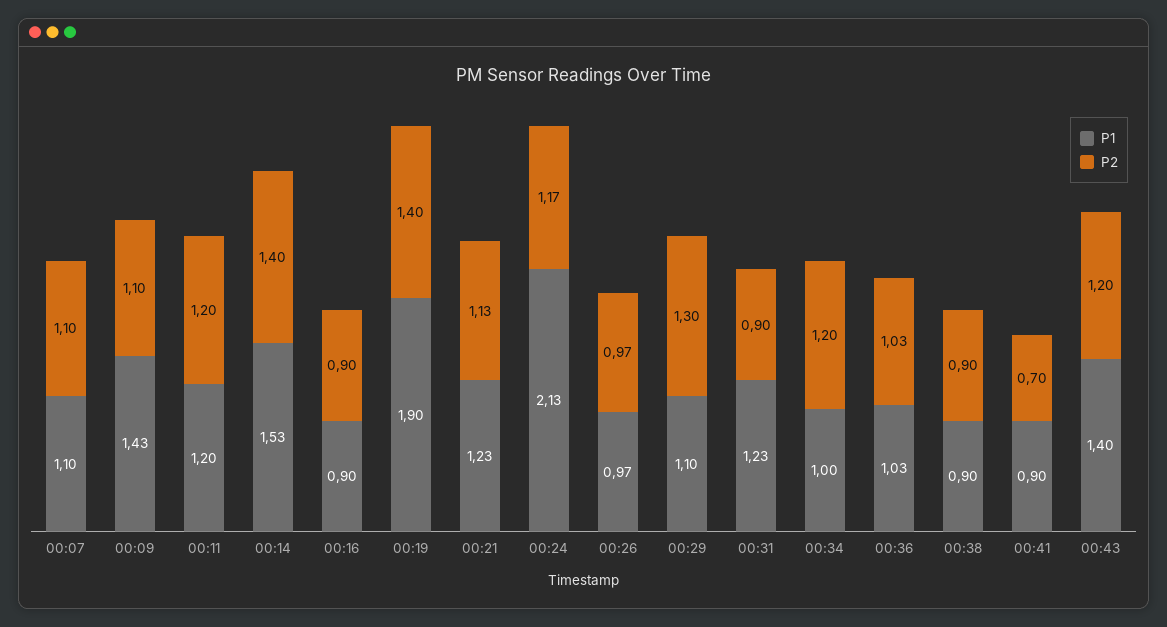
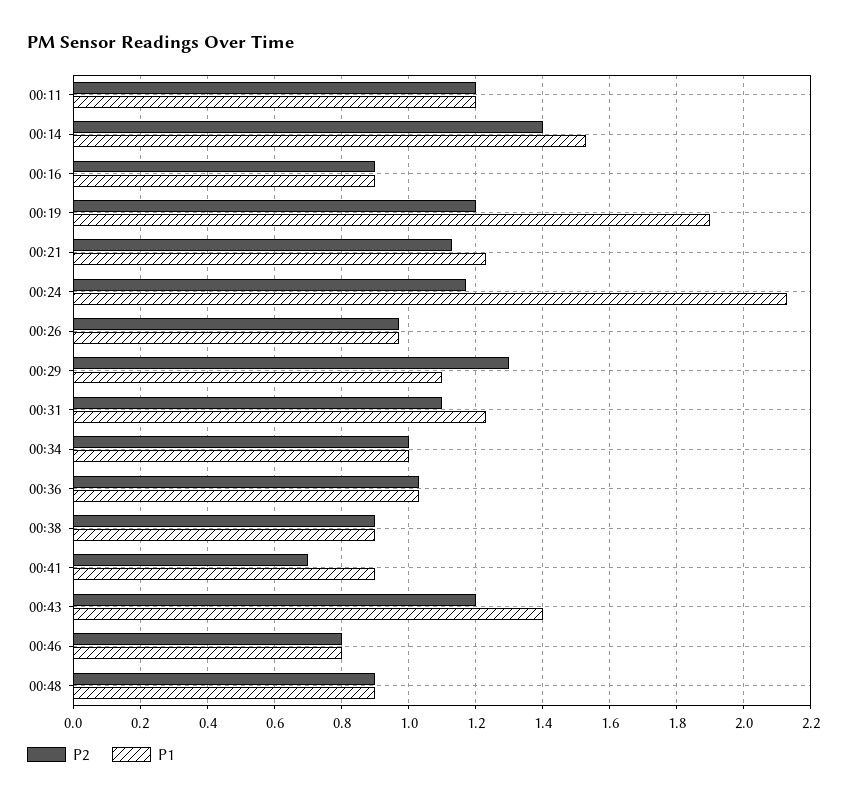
P1, 00:07: 1.1 -> none
P2, 00:07: 1.1 -> none
P1, 00:09: 1.43 -> none
P2, 00:09: 1.1 -> none
P2, 00:19: 1.4 -> 1.2
P2, 00:31: 0.9 -> 1.1
P2, 00:34: 1.2 -> 1
P2, 00:46: none -> 0.8
P1, 00:46: none -> 0.8
P2, 00:48: none -> 0.9
P1, 00:48: none -> 0.9

